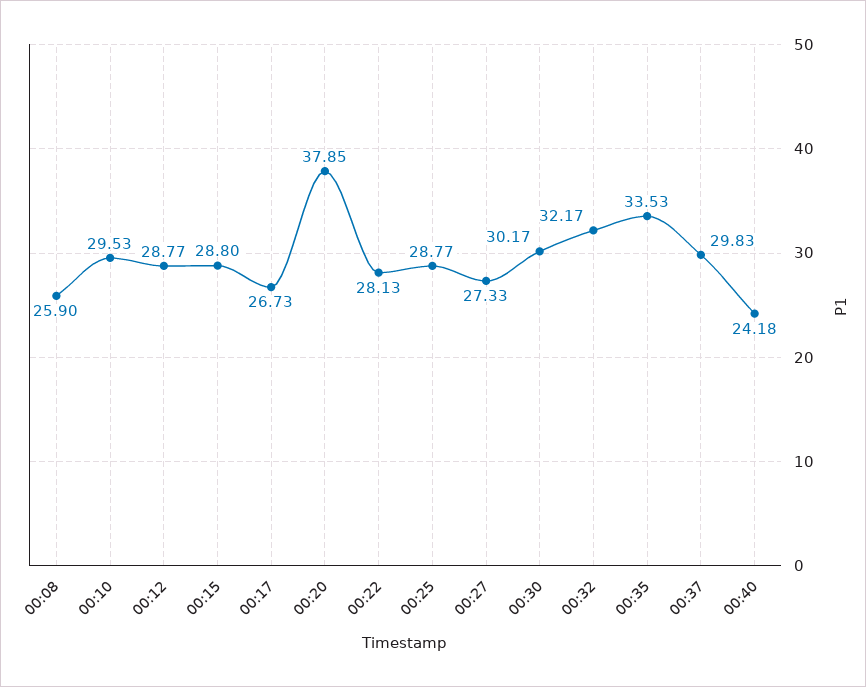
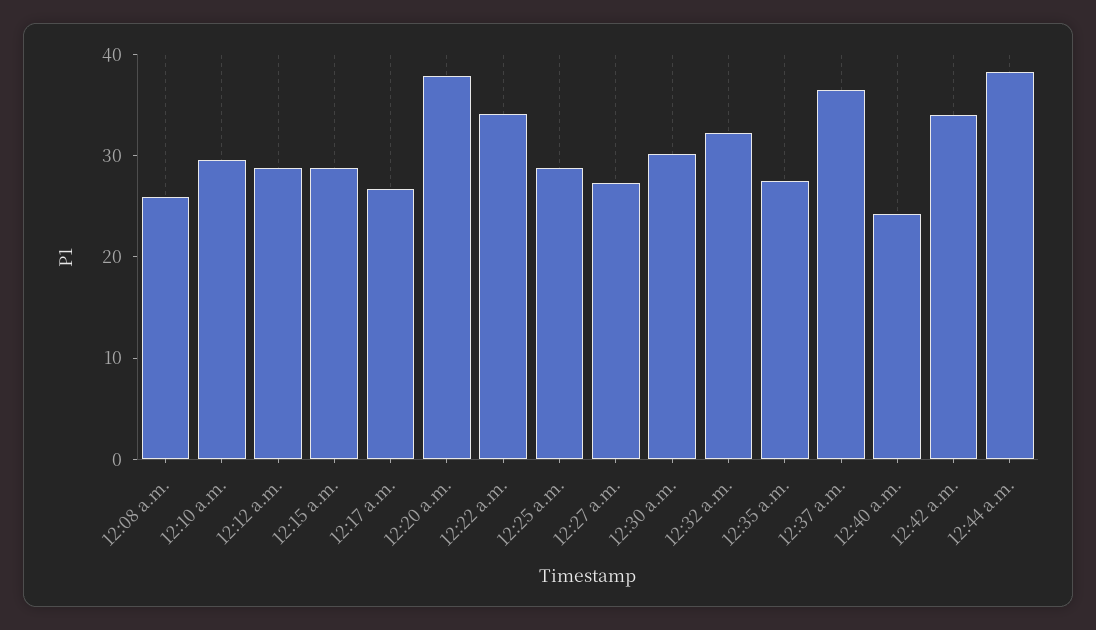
00:22: 28.13 -> 34
00:35: 33.53 -> 28
00:37: 29.83 -> 36
12:42 a.m.: none -> 34
12:44 a.m.: none -> 38

